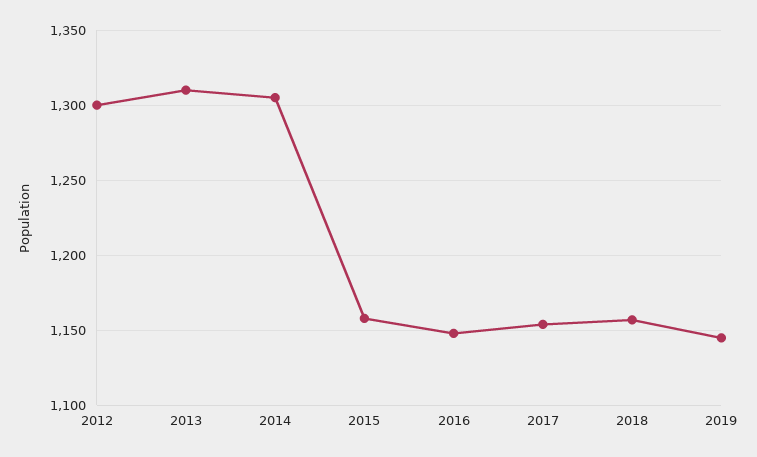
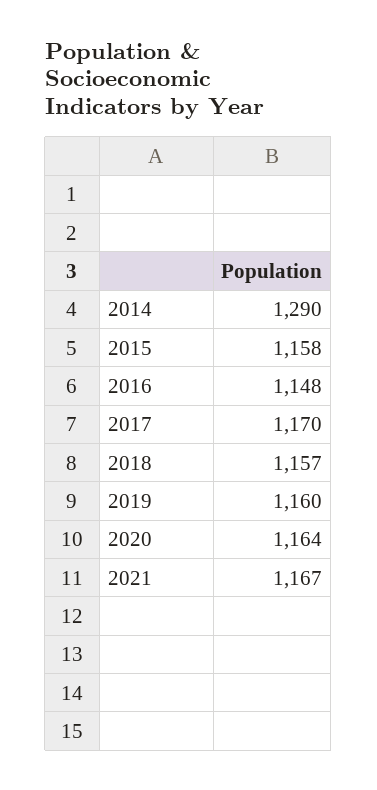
2012: 1300 -> none
2013: 1310 -> none
2014: 1305 -> 1290
2017: 1155 -> 1170
2019: 1145 -> 1160
2020: none -> 1164
2021: none -> 1167

